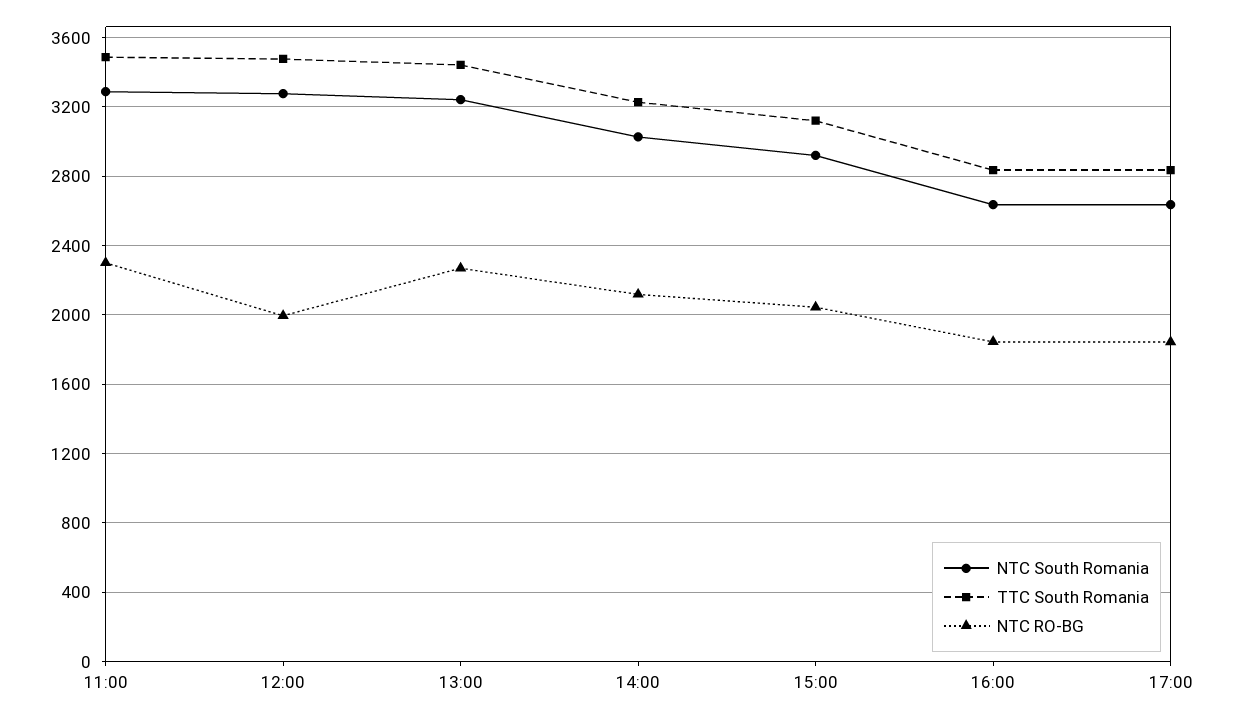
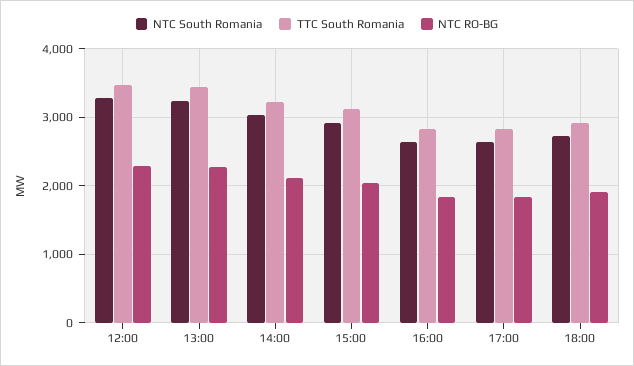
NTC South Romania, 11:00: 3300 -> none
TTC South Romania, 11:00: 3500 -> none
NTC RO-BG, 11:00: 2300 -> none
NTC RO-BG, 12:00: 2000 -> 2300
NTC South Romania, 18:00: none -> 2700
TTC South Romania, 18:00: none -> 2900
NTC RO-BG, 18:00: none -> 1900

